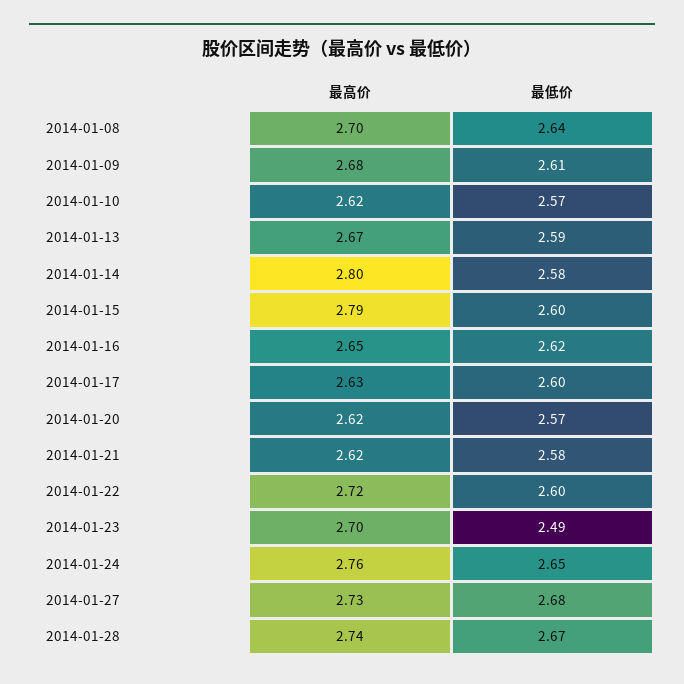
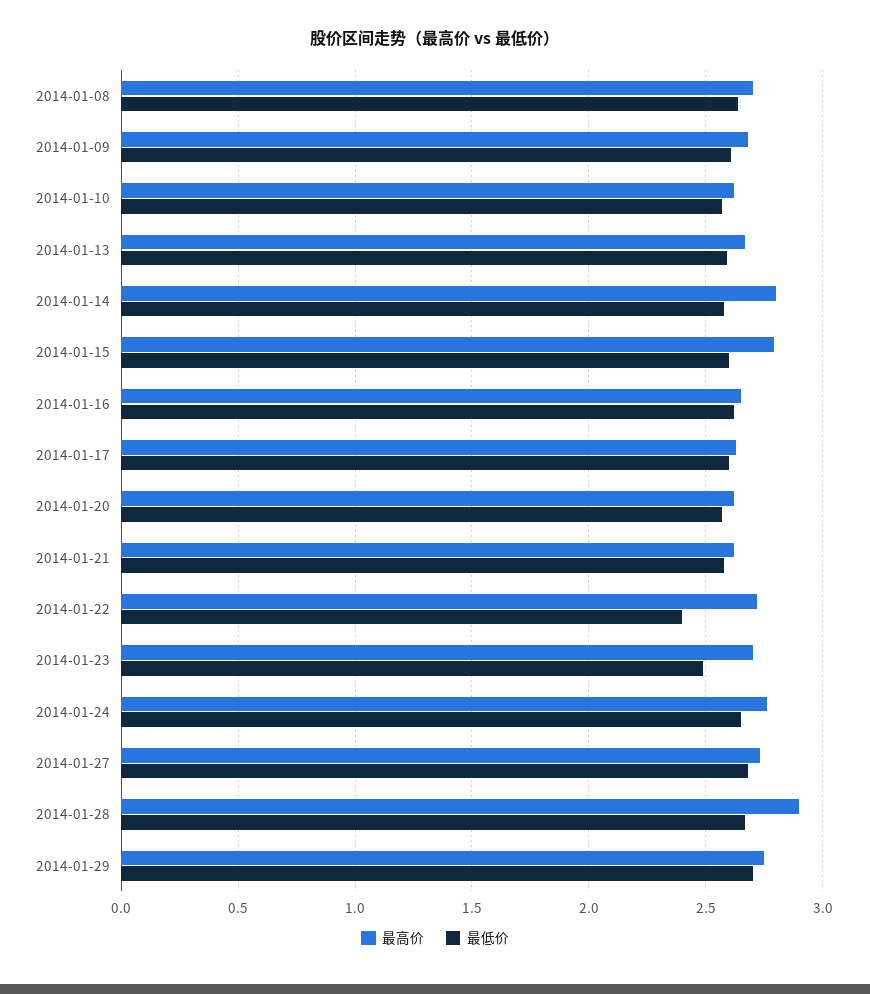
最低价, 2014-01-22: 2.6 -> 2.4
最高价, 2014-01-28: 2.74 -> 2.9
最高价, 2014-01-29: none -> 2.75
最低价, 2014-01-29: none -> 2.7

